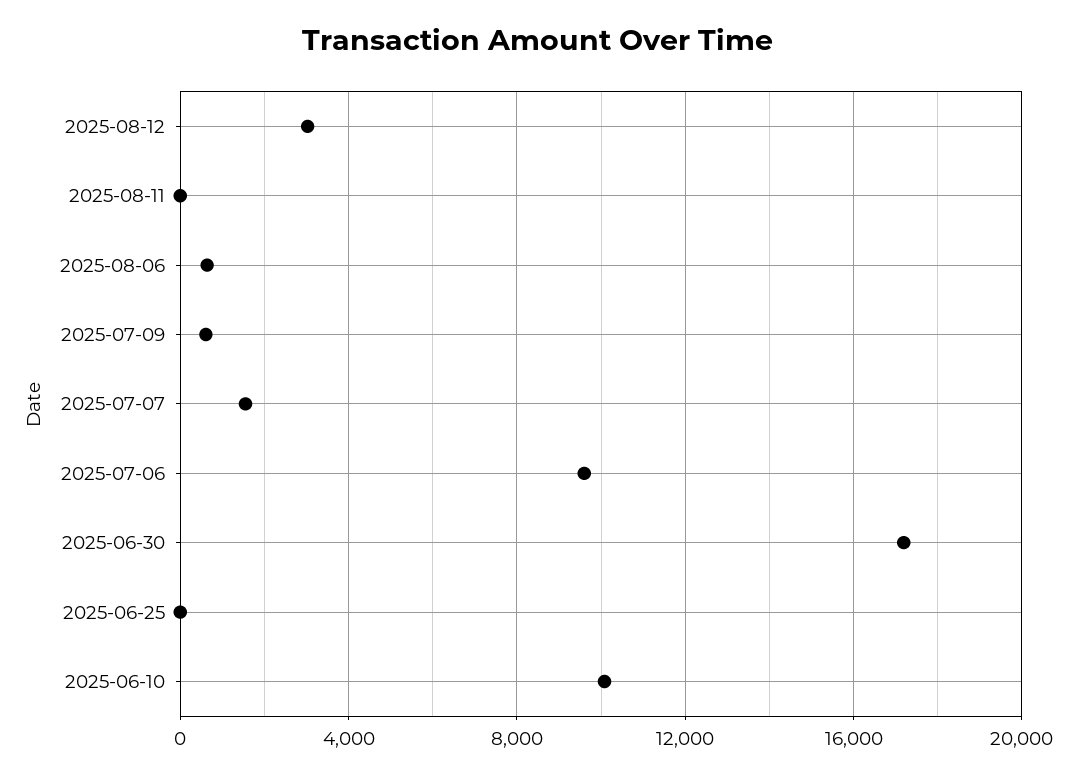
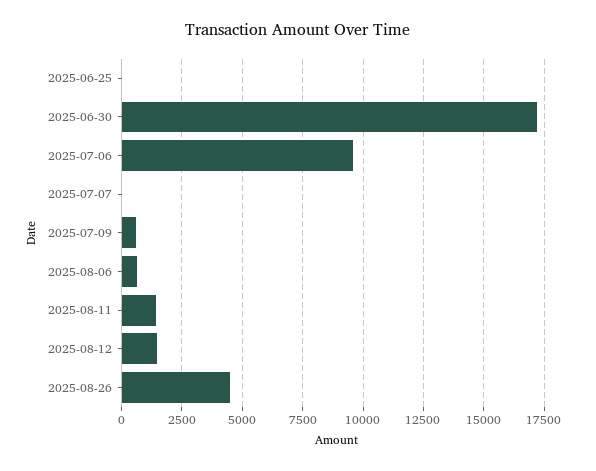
2025-08-12: 3000 -> 1500
2025-08-11: 0 -> 1500
2025-07-07: 1500 -> 0
2025-06-10: 10000 -> none
2025-08-26: none -> 4500

